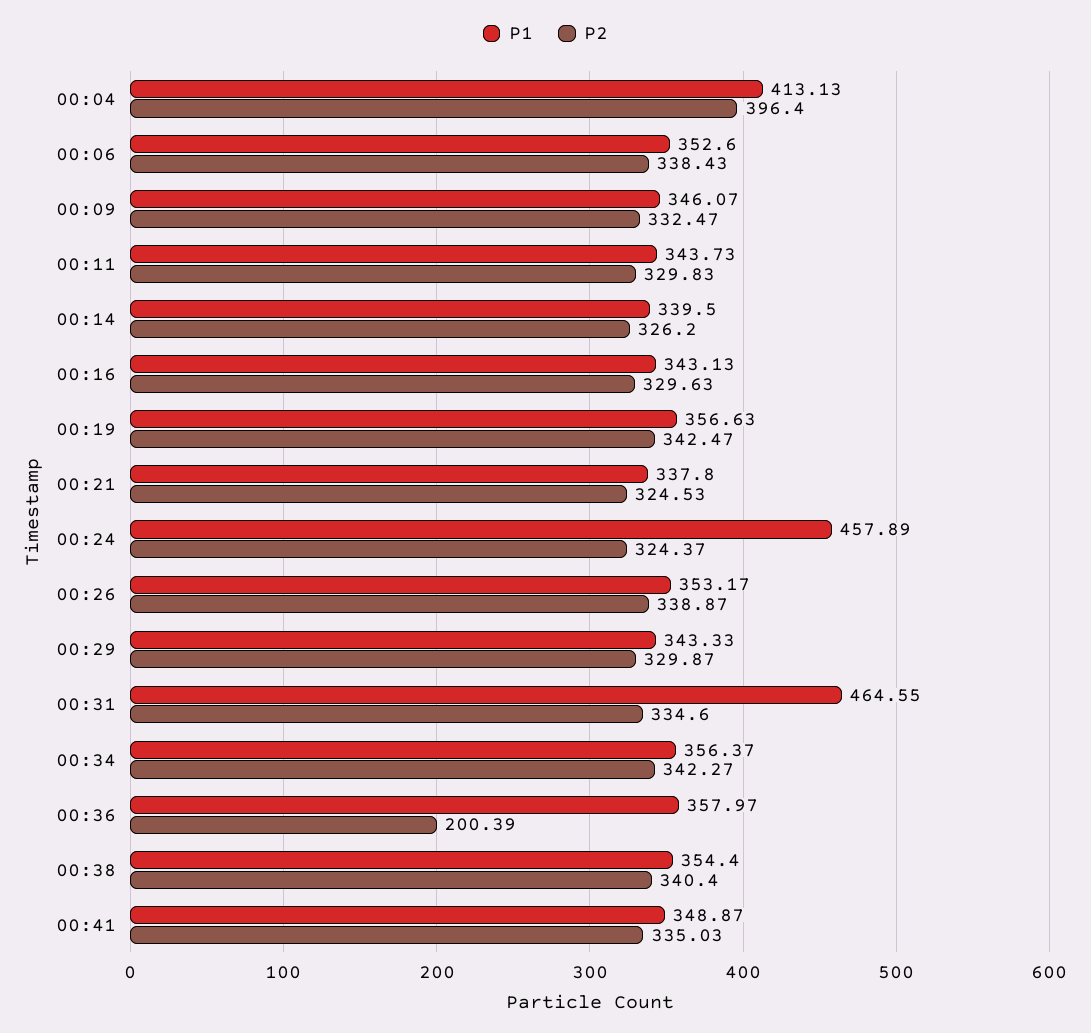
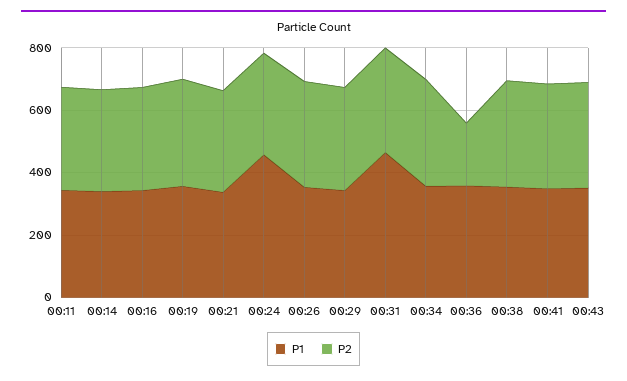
P1, 00:04: 413.13 -> none
P2, 00:04: 396.4 -> none
P1, 00:06: 352.6 -> none
P2, 00:06: 338.43 -> none
P1, 00:09: 346.07 -> none
P2, 00:09: 332.47 -> none
P1, 00:43: none -> 350
P2, 00:43: none -> 350

